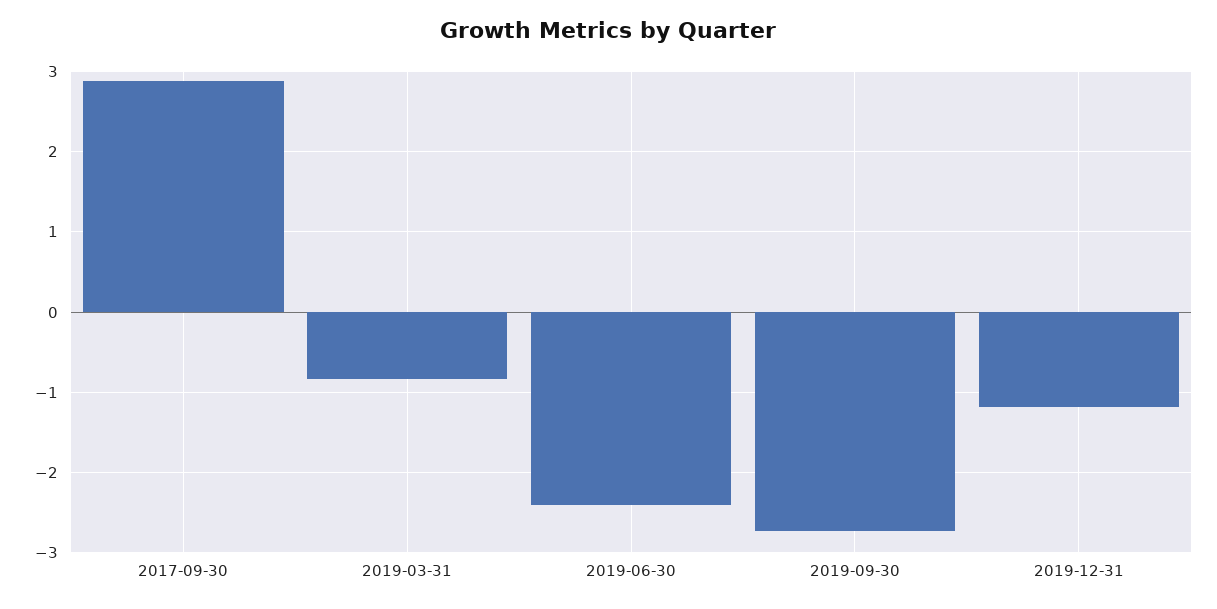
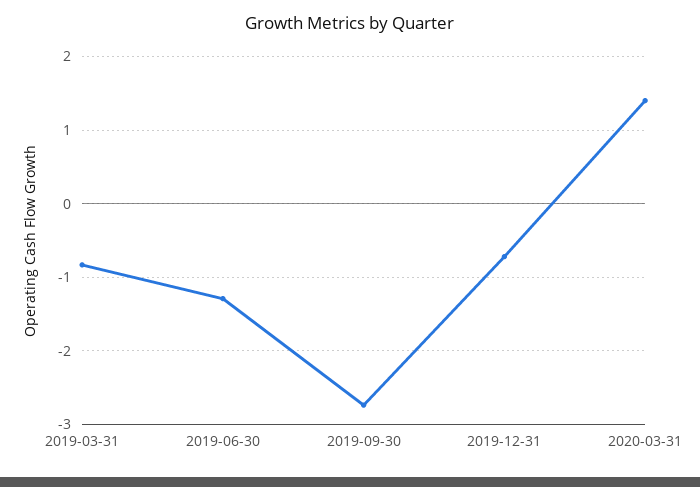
2017-09-30: 2.9 -> none
2019-06-30: -2.4 -> -1.3
2019-12-31: -1.2 -> -0.7
2020-03-31: none -> 1.4

